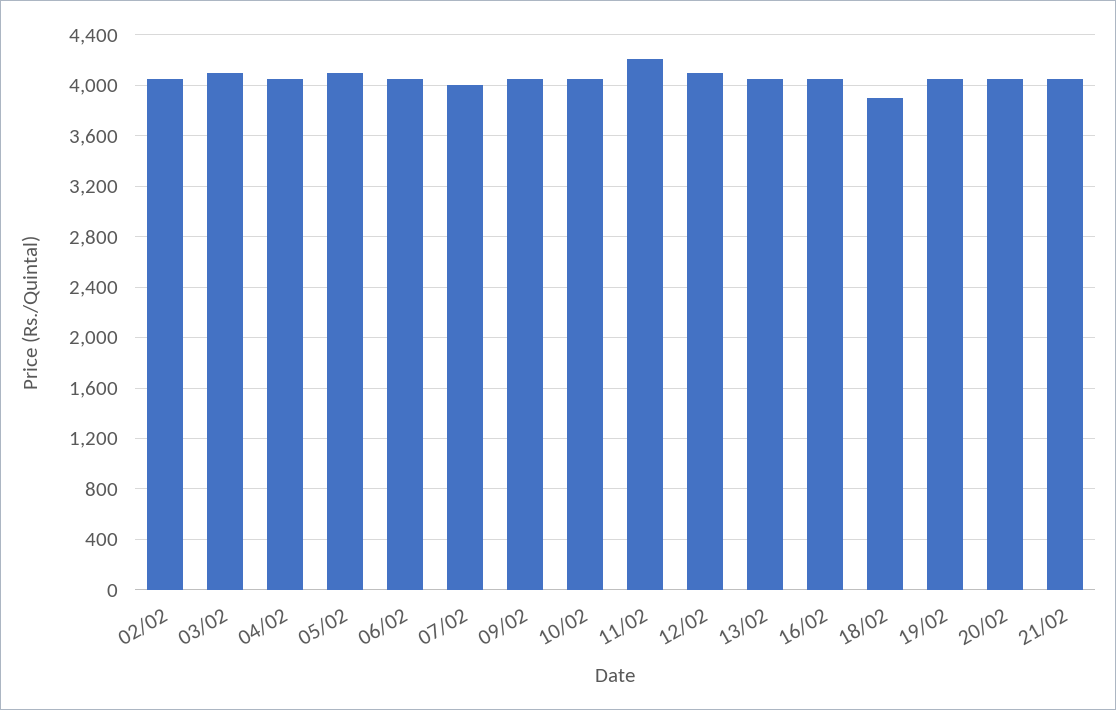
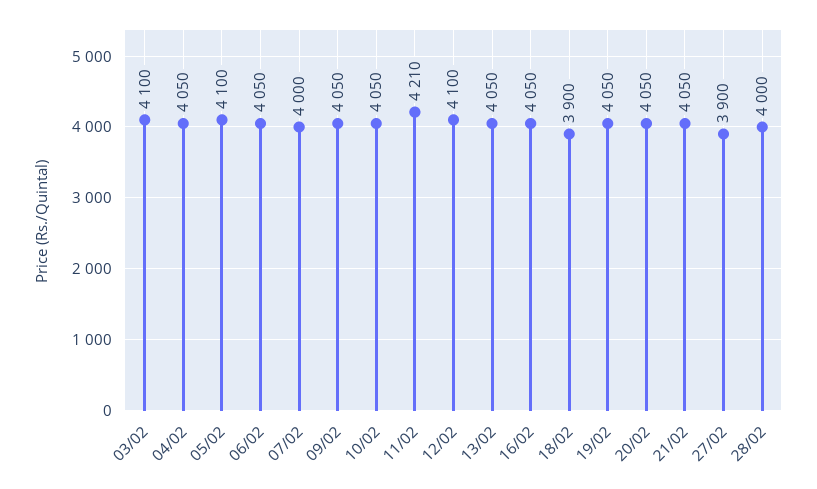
02/02: 4050 -> none
27/02: none -> 3900
28/02: none -> 4000

